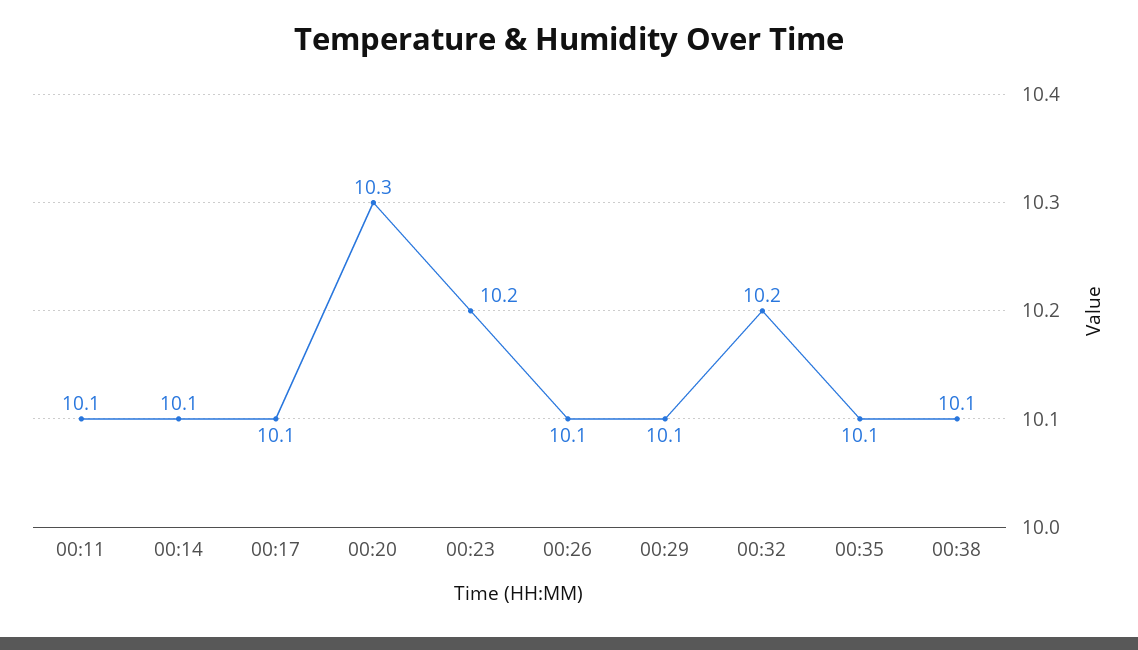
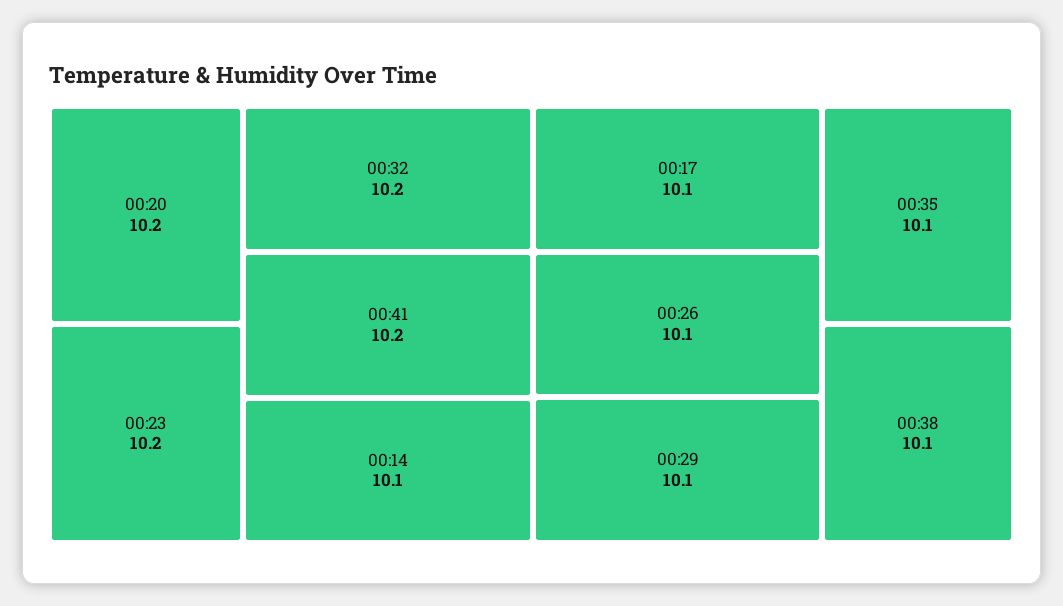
00:11: 10.1 -> none
00:20: 10.3 -> 10.2
00:41: none -> 10.2

